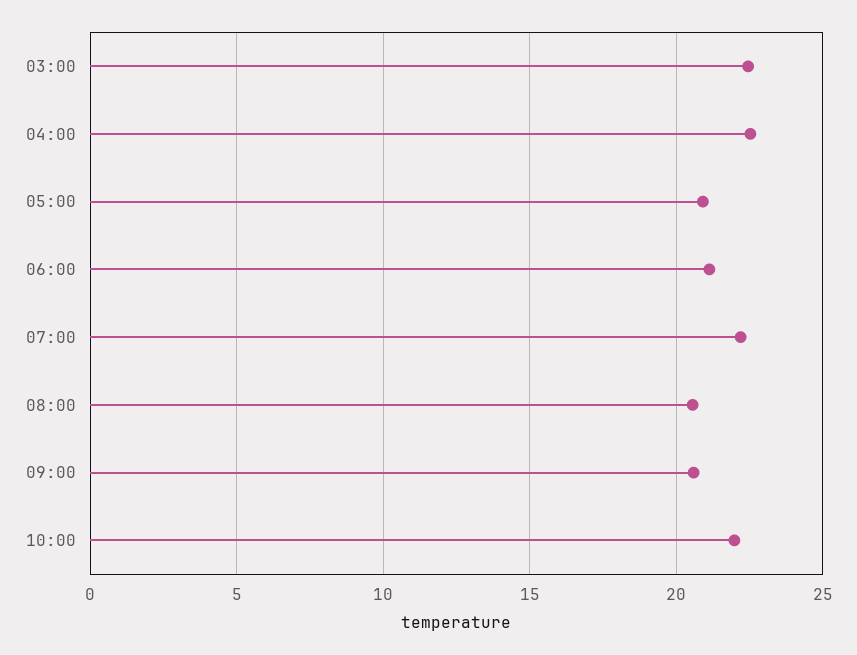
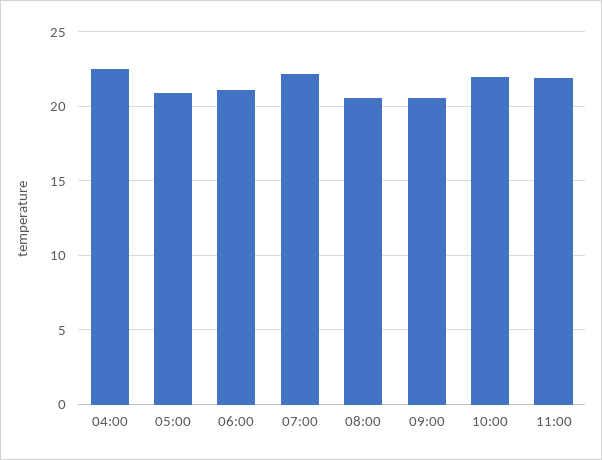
03:00: 22.5 -> none
11:00: none -> 22

